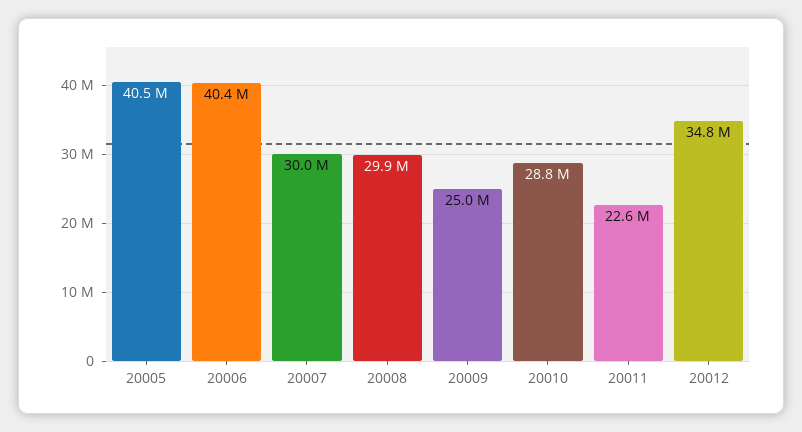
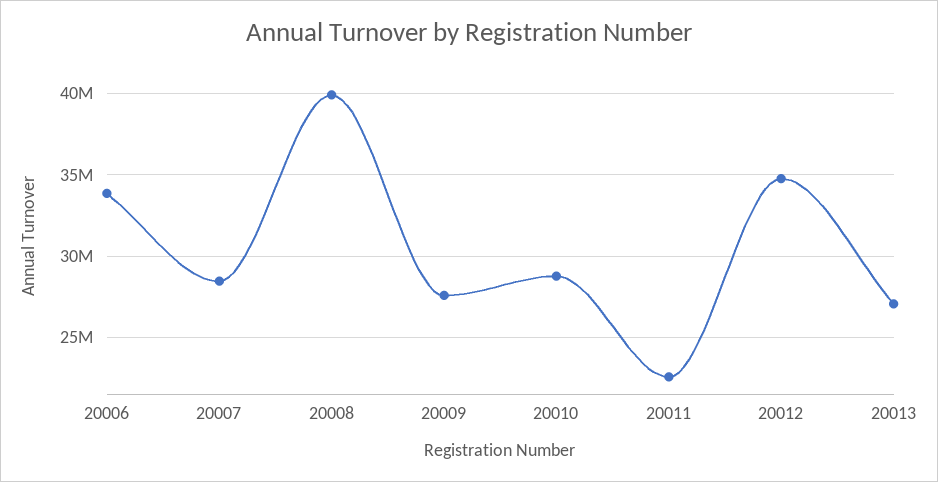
20005: 40500000 -> none
20006: 40400000 -> 34000000
20007: 30000000 -> 28500000
20008: 29900000 -> 40000000
20009: 25000000 -> 27500000
20013: none -> 27000000

